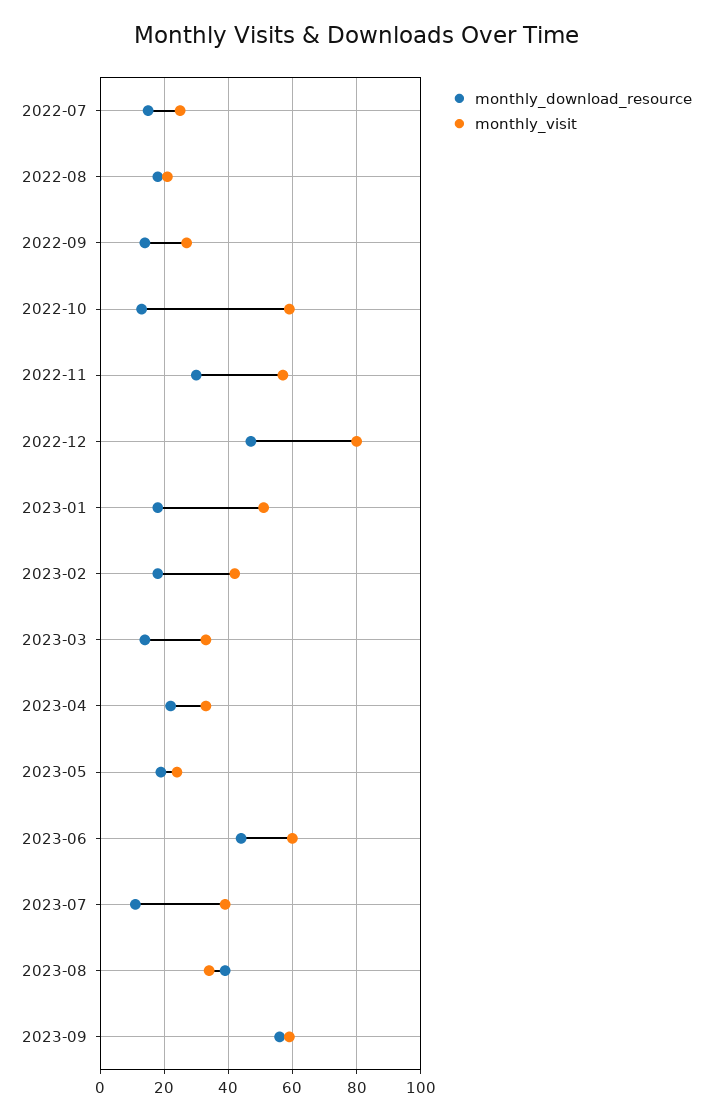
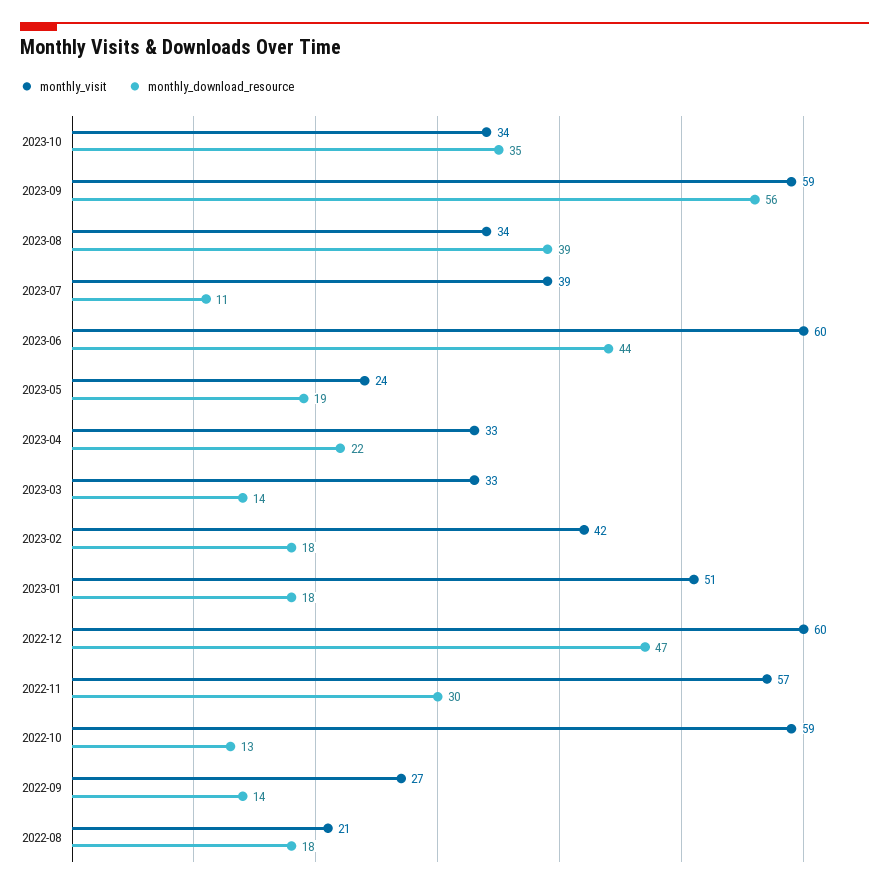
monthly_download_resource, 2022-07: 15 -> none
monthly_visit, 2022-07: 25 -> none
monthly_visit, 2022-12: 80 -> 60
monthly_visit, 2023-10: none -> 34
monthly_download_resource, 2023-10: none -> 35

